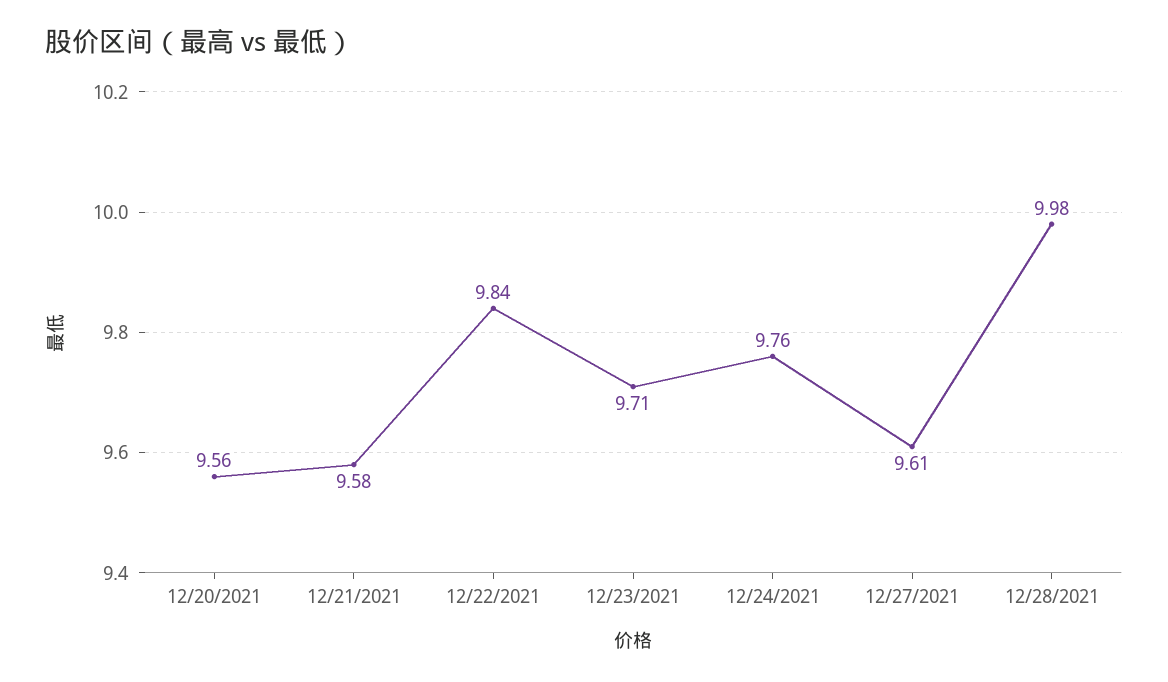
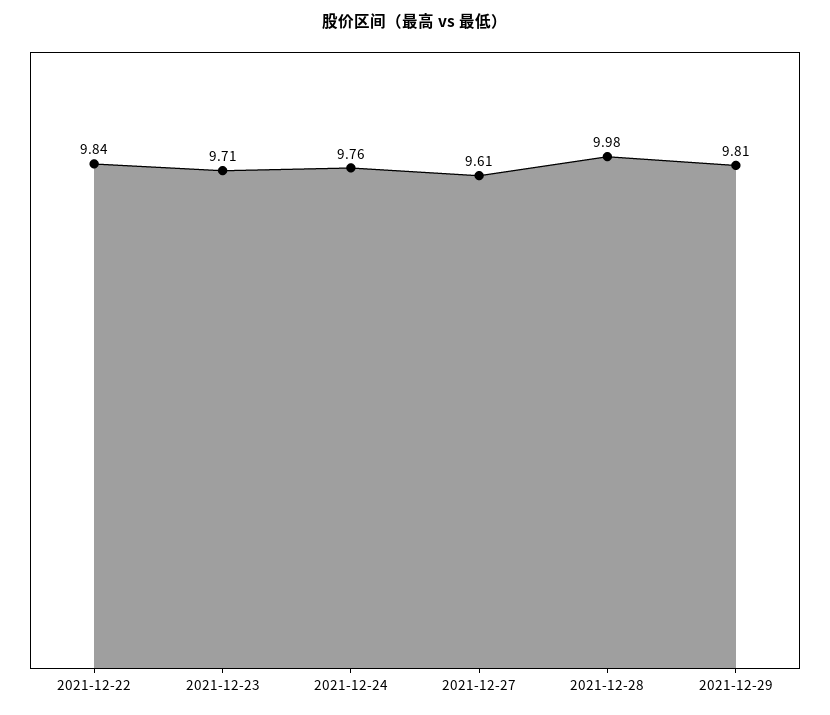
12/20/2021: 9.56 -> none
12/21/2021: 9.58 -> none
2021-12-29: none -> 9.81

